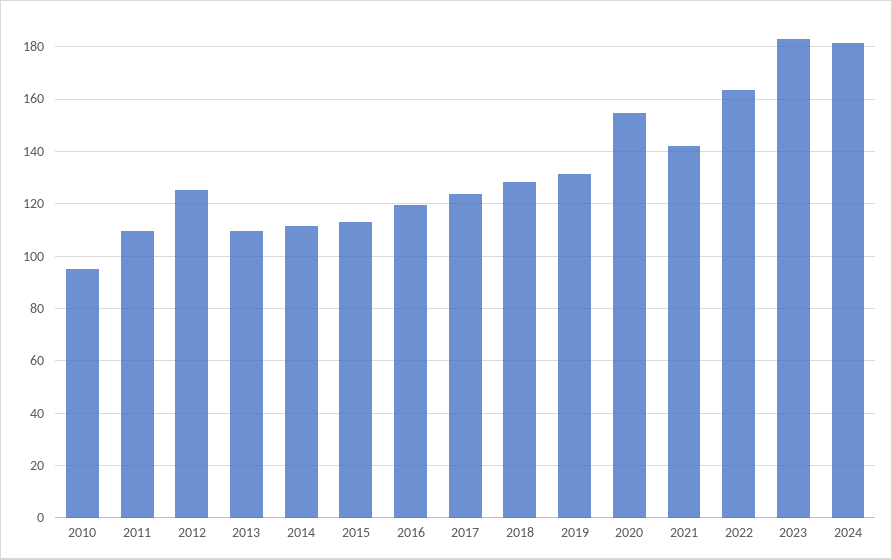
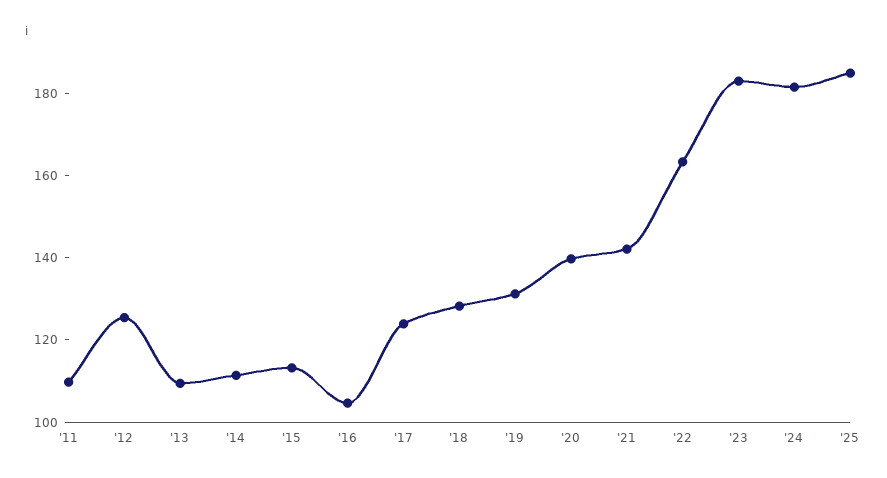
2010: 95 -> none
2016: 120 -> 105
2020: 155 -> 140
'25: none -> 185

